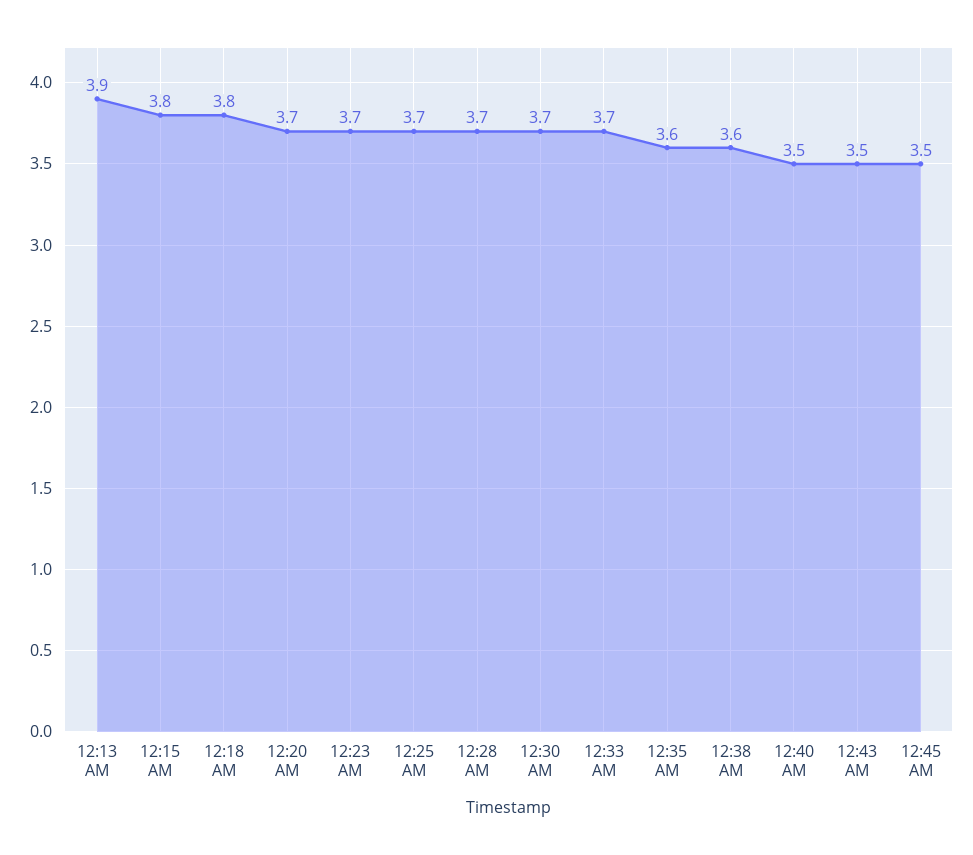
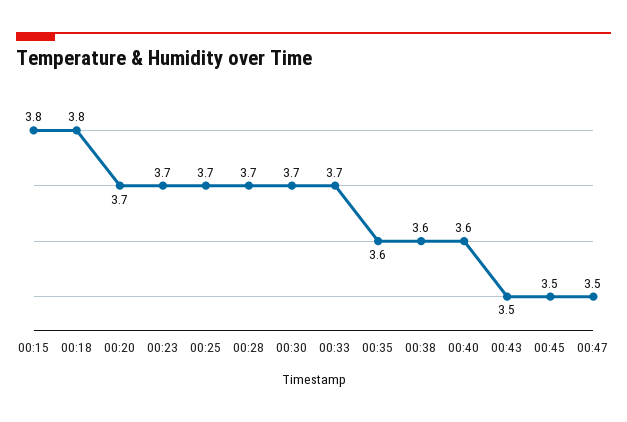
12:13 AM: 3.9 -> none
12:40 AM: 3.5 -> 3.6
00:47: none -> 3.5

